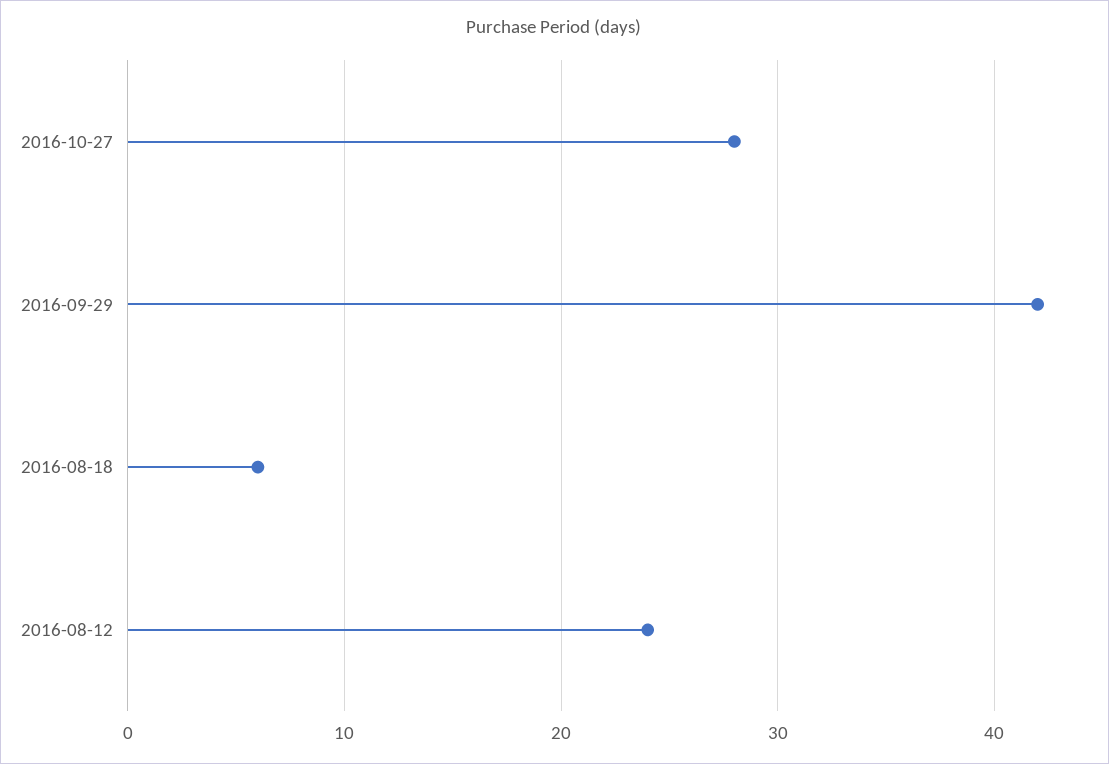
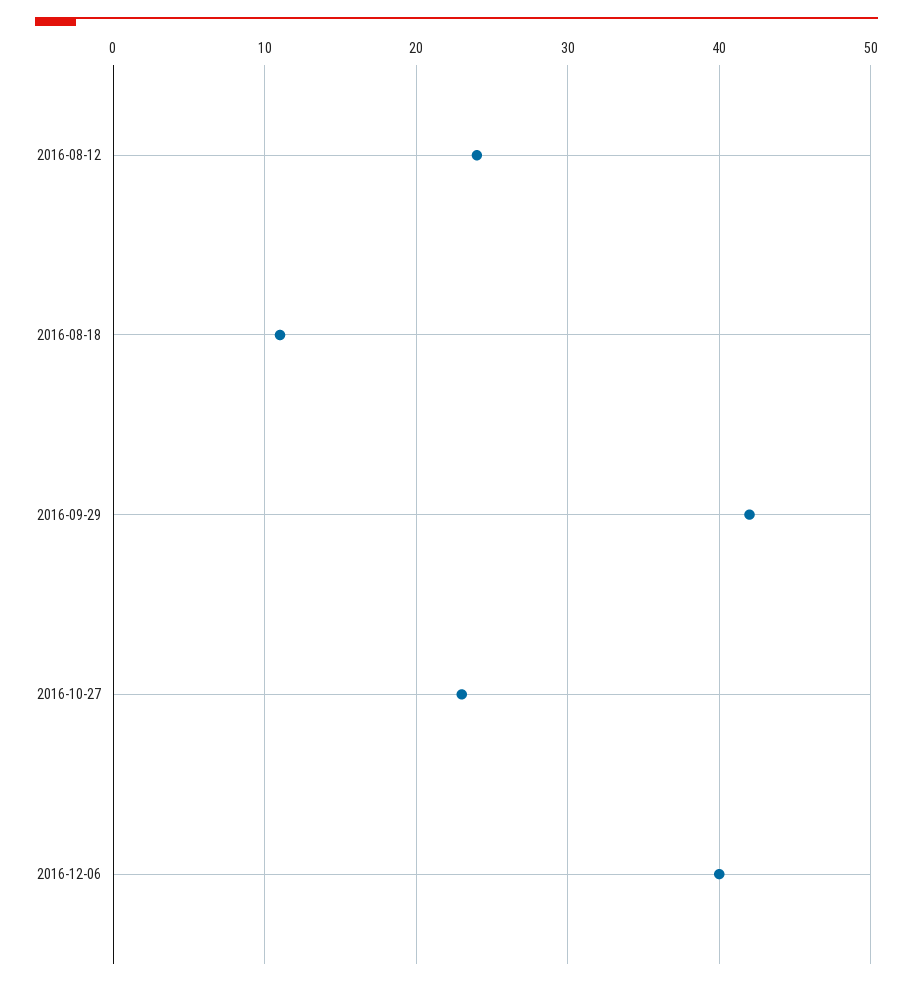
2016-10-27: 28 -> 23
2016-08-18: 6 -> 11
2016-12-06: none -> 40

